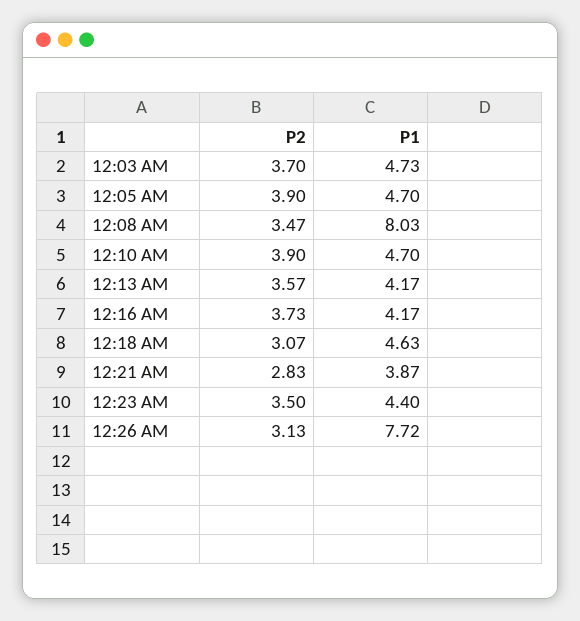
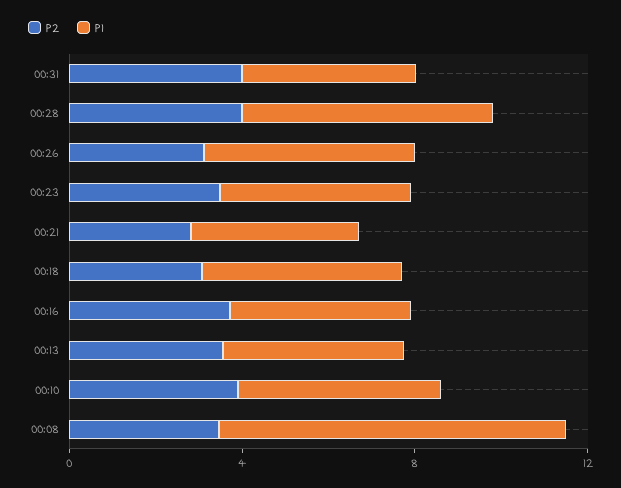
P2, 12:03 AM: 3.7 -> none
P1, 12:03 AM: 4.73 -> none
P2, 12:05 AM: 3.9 -> none
P1, 12:05 AM: 4.7 -> none
P1, 12:26 AM: 7.72 -> 5
P2, 00:31: none -> 4
P1, 00:31: none -> 4
P2, 00:28: none -> 4
P1, 00:28: none -> 6

